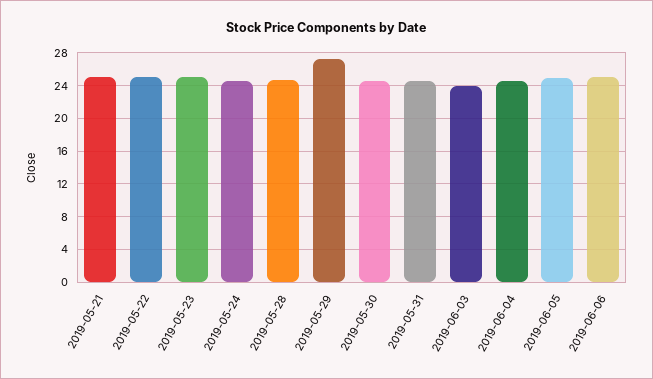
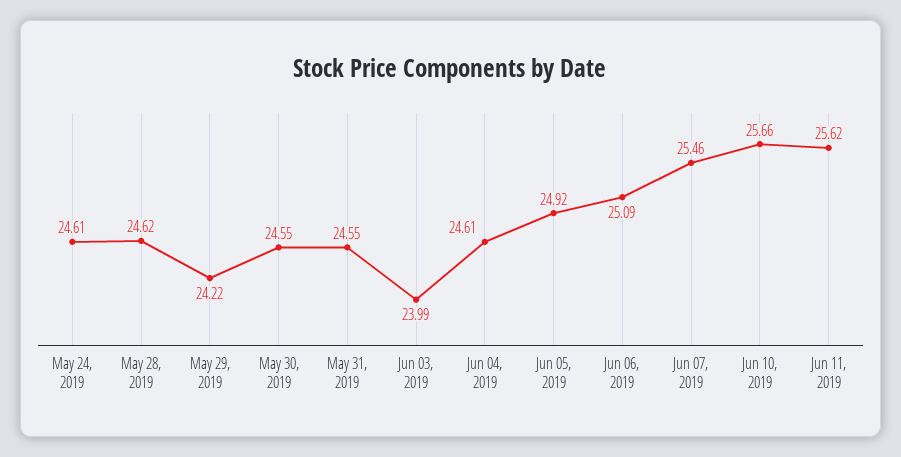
2019-05-21: 25 -> none
2019-05-22: 25 -> none
2019-05-23: 25 -> none
2019-05-29: 27 -> 24.22
Jun 07, 2019: none -> 25.46
Jun 10, 2019: none -> 25.66
Jun 11, 2019: none -> 25.62

